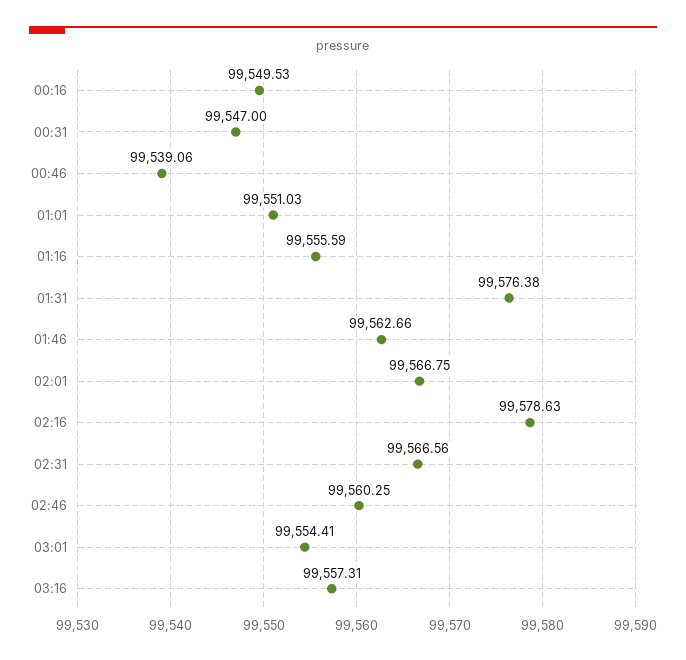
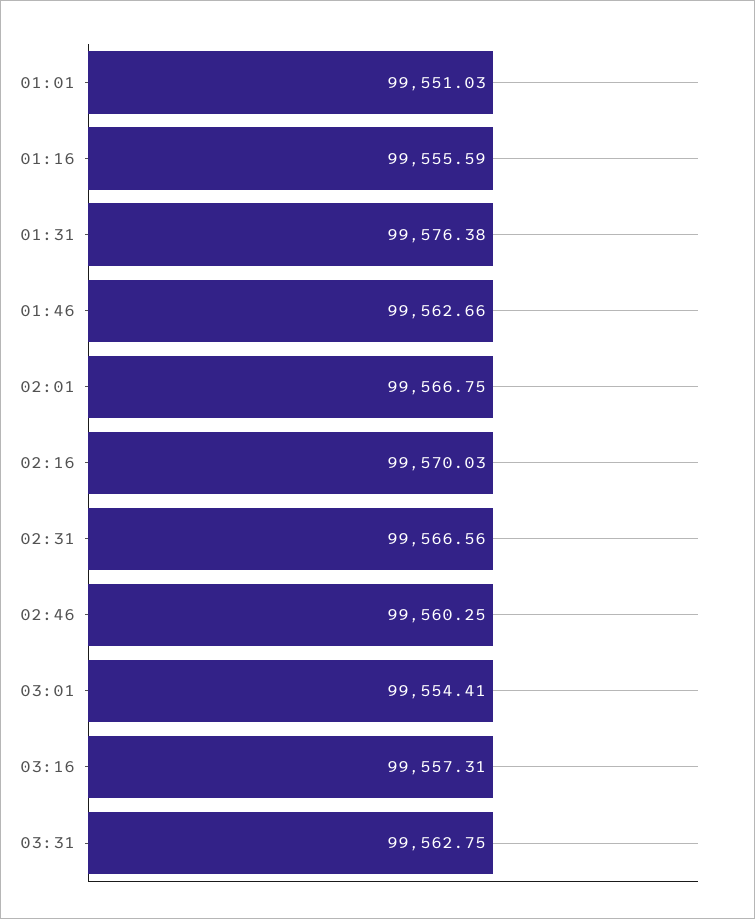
00:16: 99549.53 -> none
00:31: 99547 -> none
00:46: 99539.06 -> none
02:16: 99578.63 -> 99570.03
03:31: none -> 99562.75

